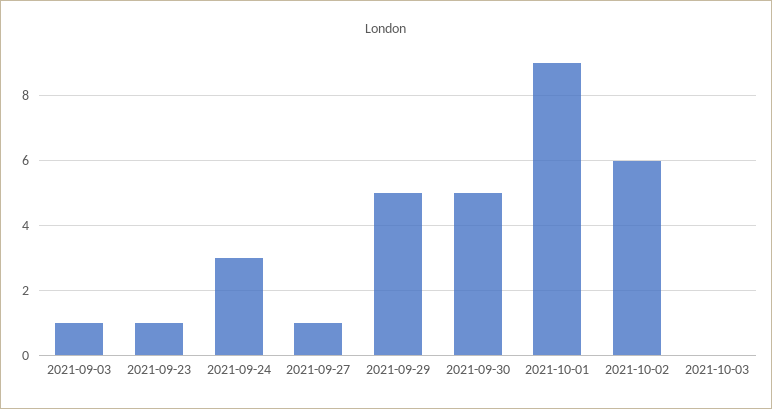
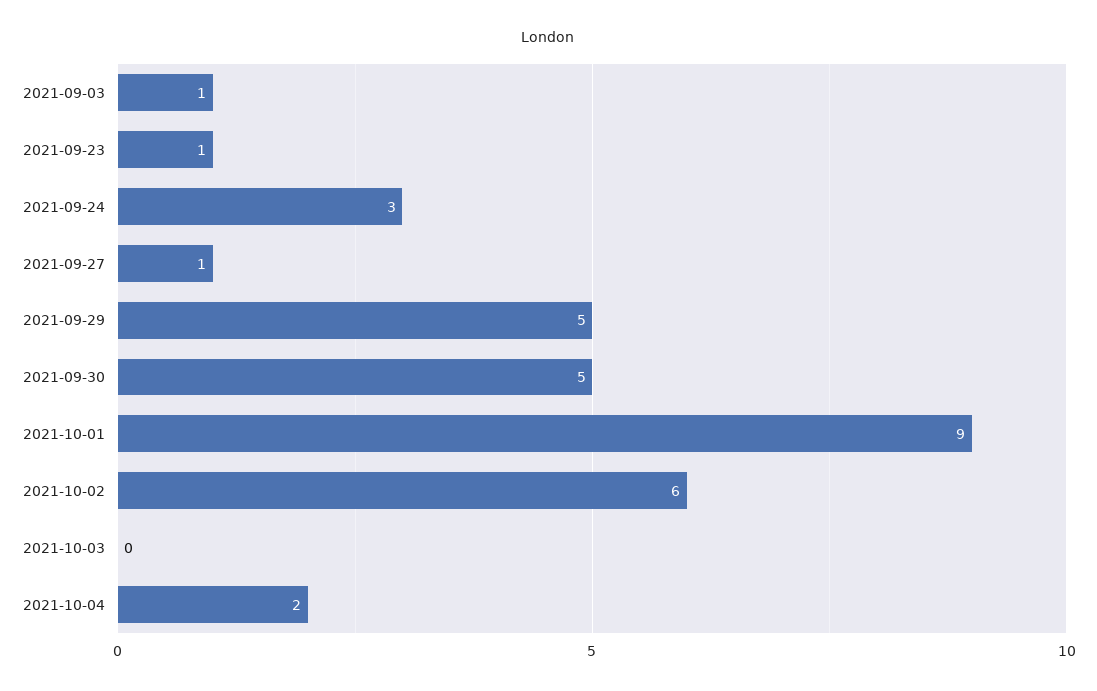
2021-10-04: none -> 2

